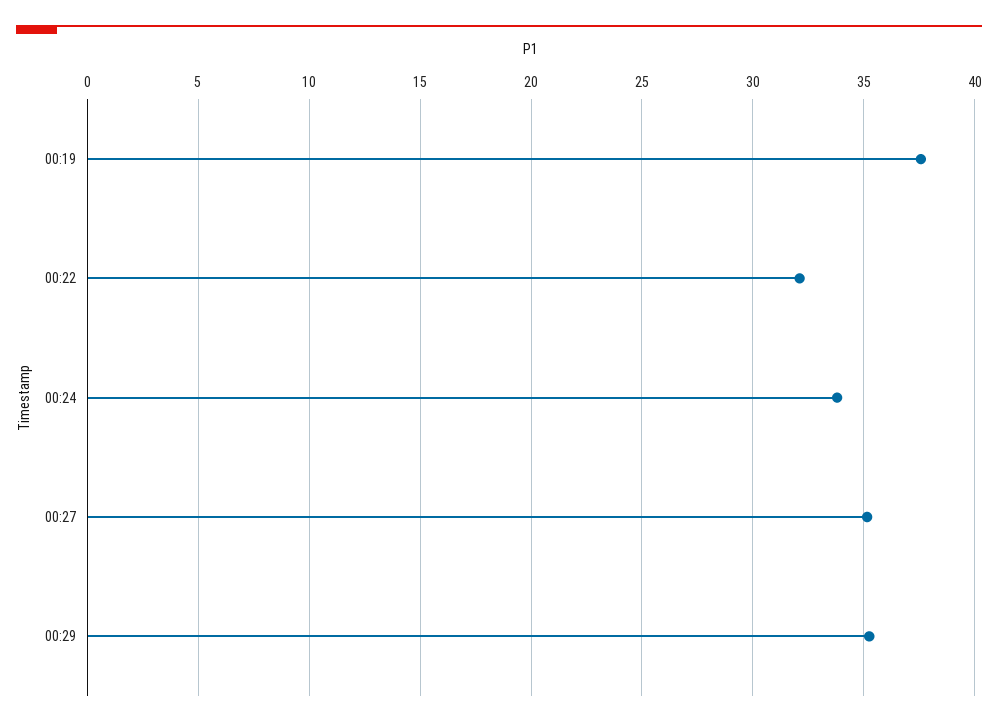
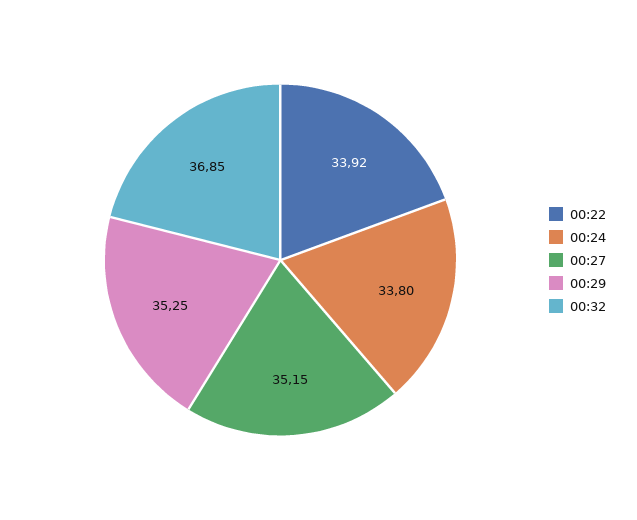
00:19: 37.5 -> none
00:22: 32 -> 33.92
00:32: none -> 36.85

